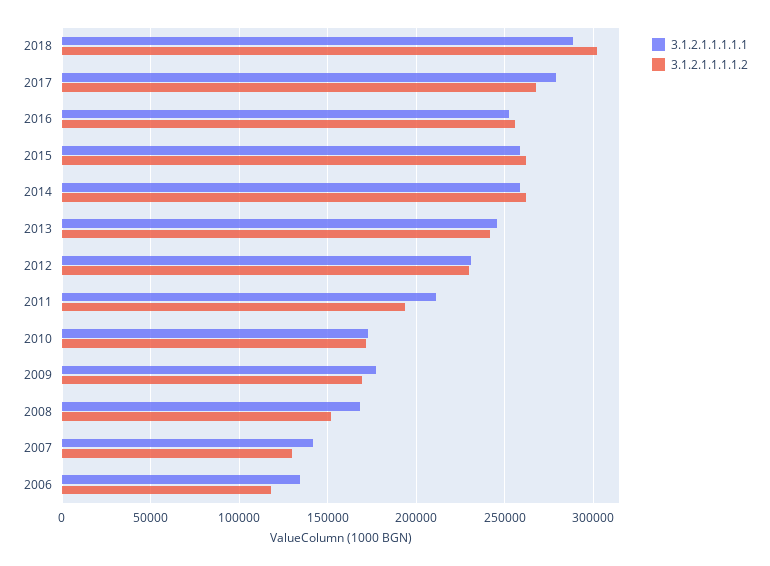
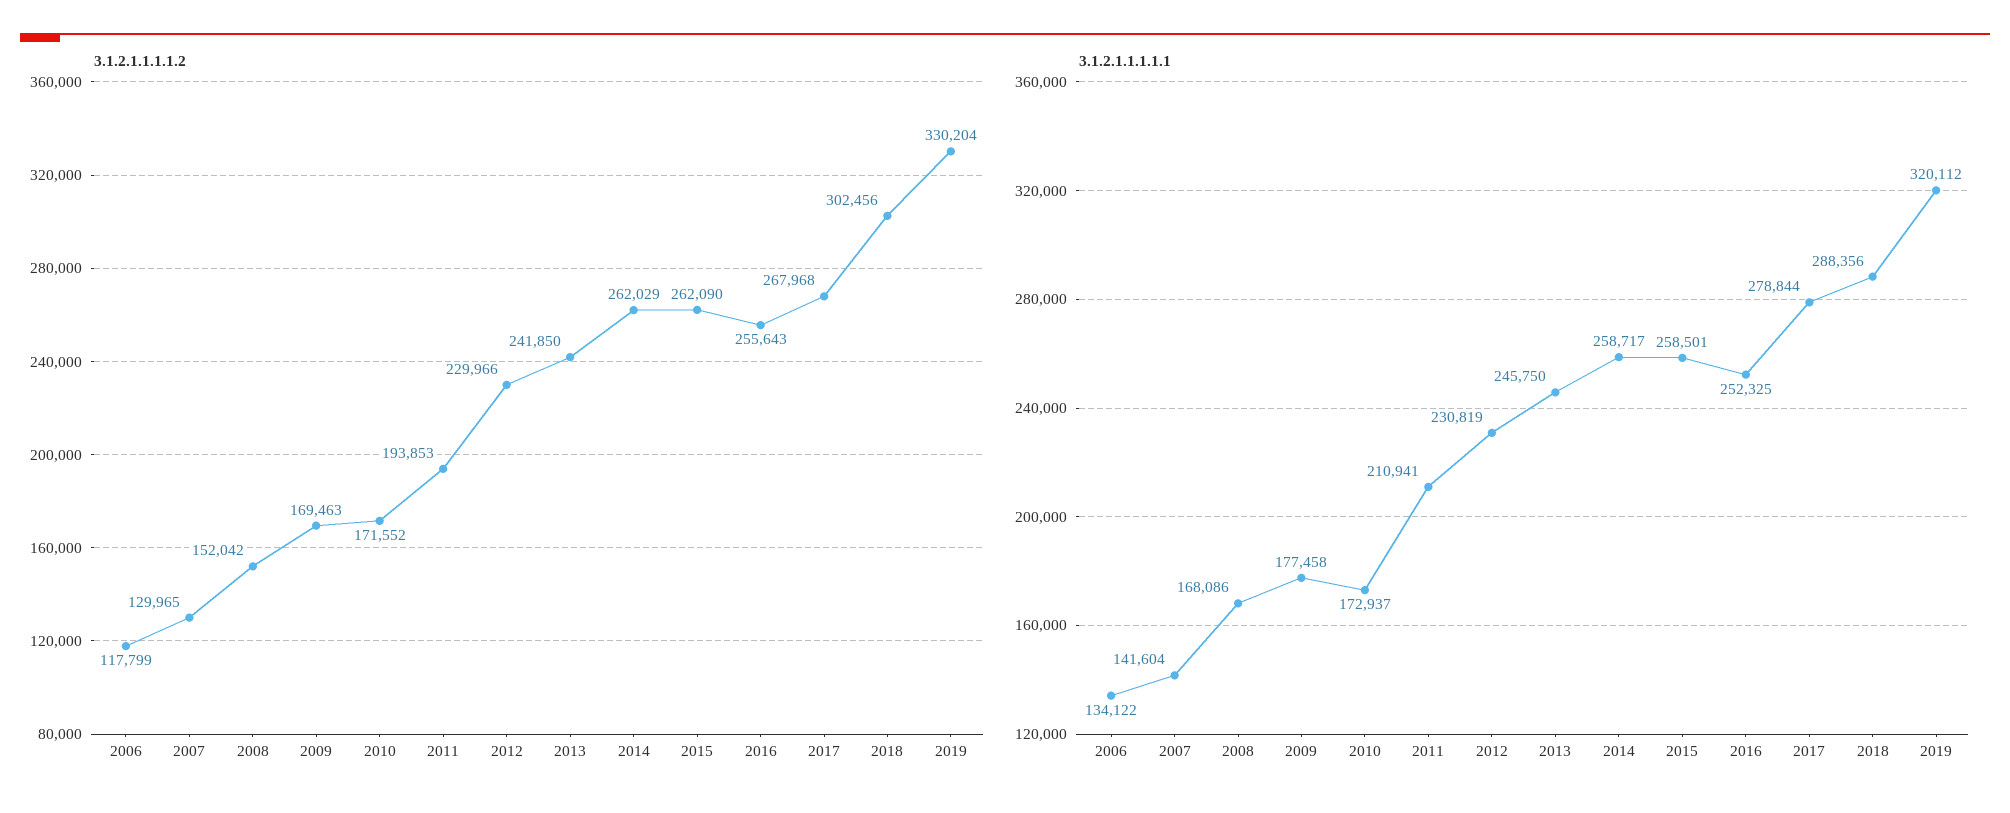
3.1.2.1.1.1.1.2, 2019: none -> 330204
3.1.2.1.1.1.1.1, 2019: none -> 320112

